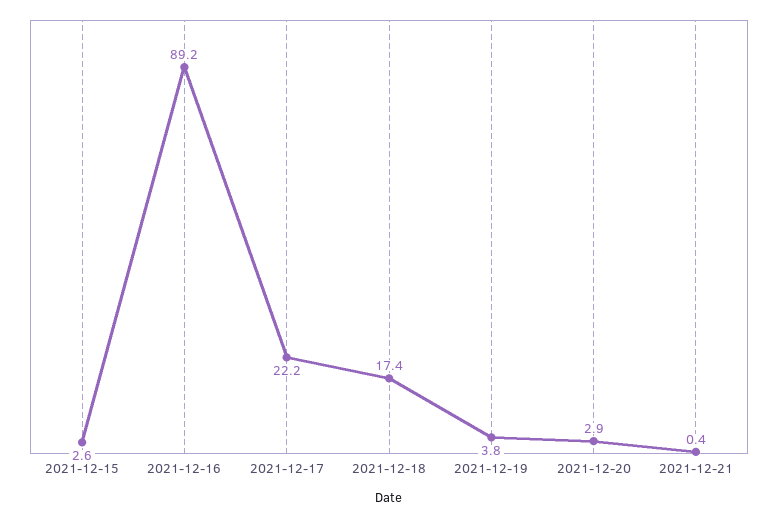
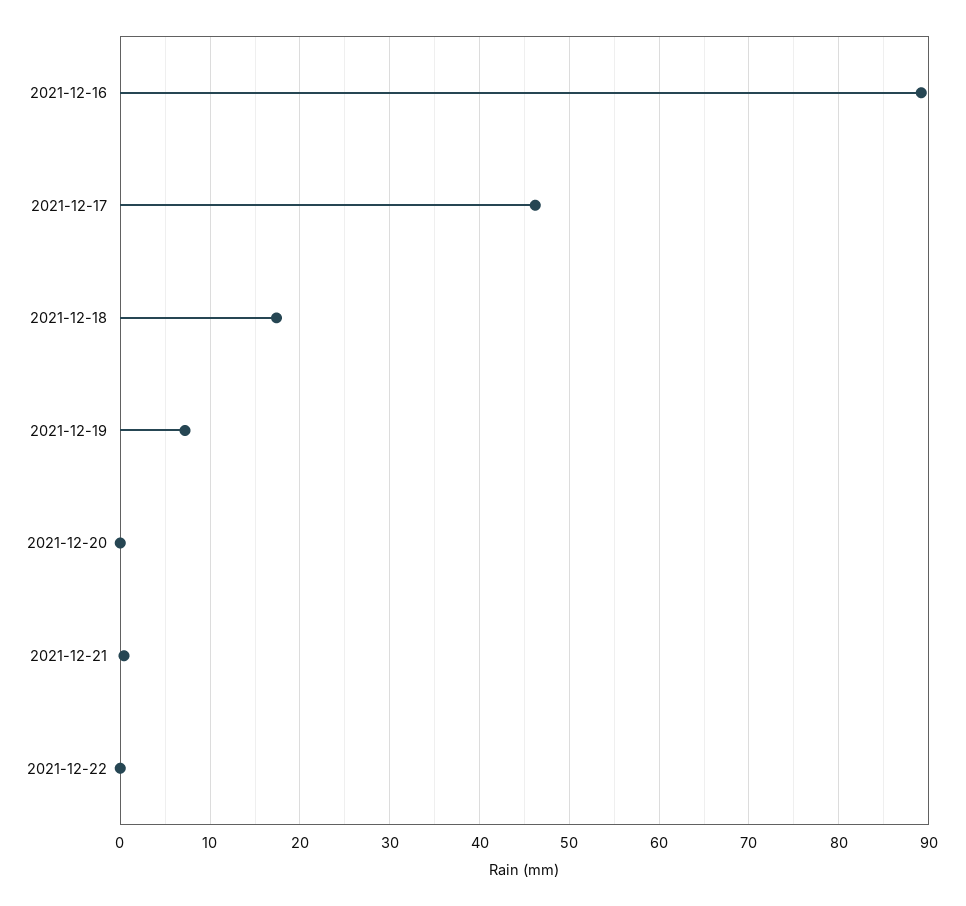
2021-12-15: 2.6 -> none
2021-12-17: 22.2 -> 46
2021-12-19: 3.8 -> 7
2021-12-20: 2.9 -> 0
2021-12-22: none -> 0

